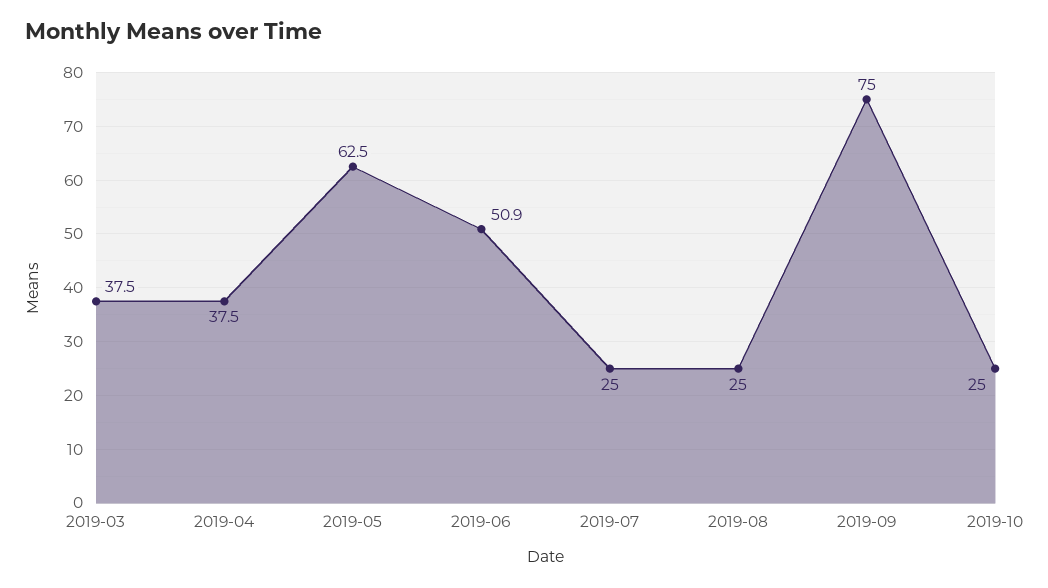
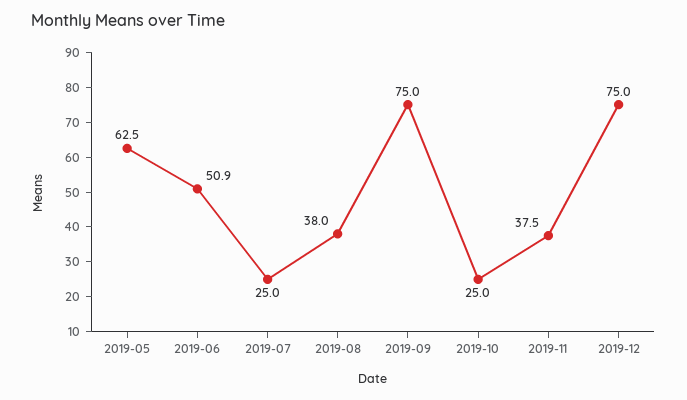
2019-03: 37.5 -> none
2019-04: 37.5 -> none
2019-08: 25 -> 38
2019-11: none -> 37.5
2019-12: none -> 75

